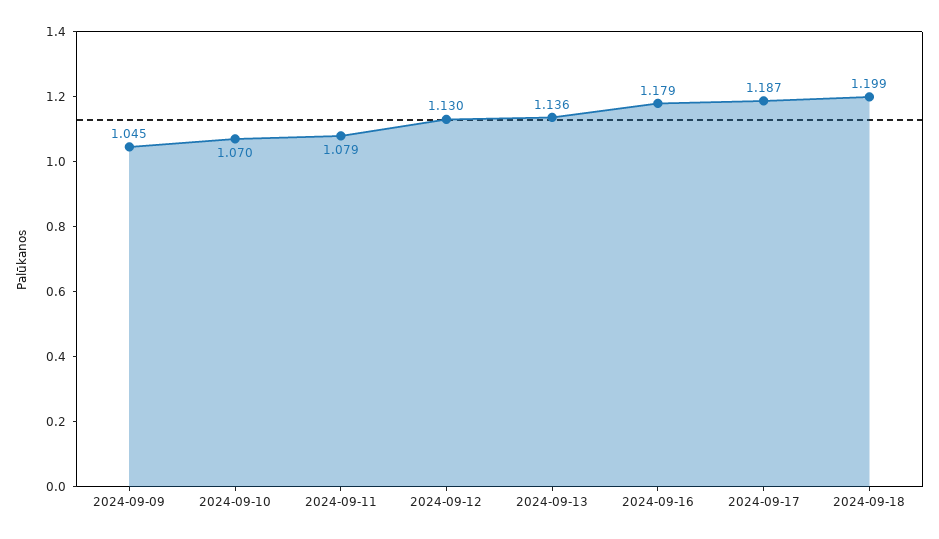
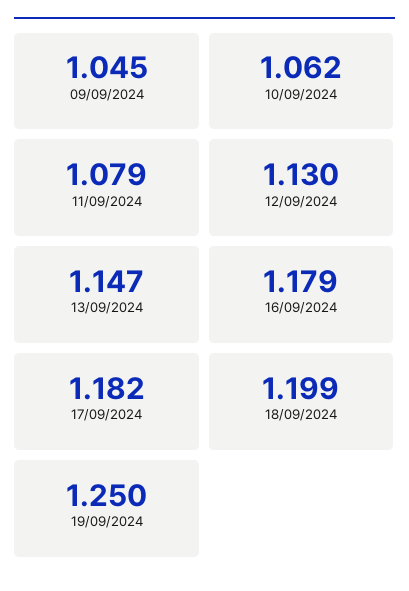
2024-09-10: 1.07 -> 1.062
2024-09-13: 1.136 -> 1.147
2024-09-17: 1.187 -> 1.182
19/09/2024: none -> 1.25

